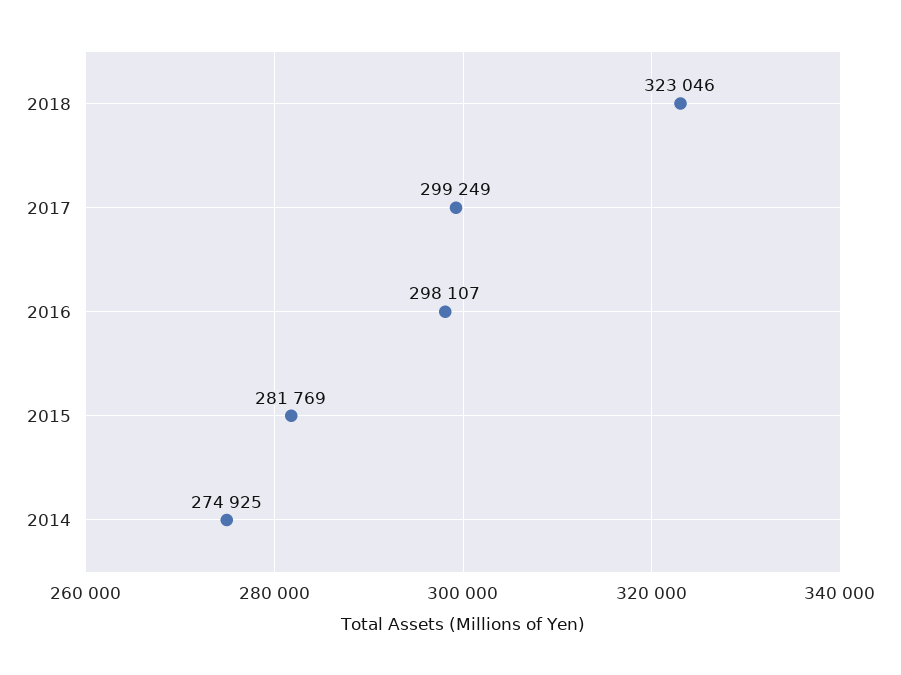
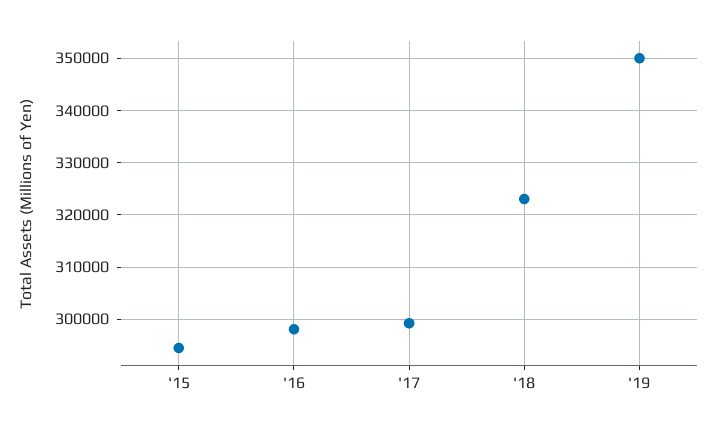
2015: 281769 -> 294000
2014: 274925 -> none
'19: none -> 350000

